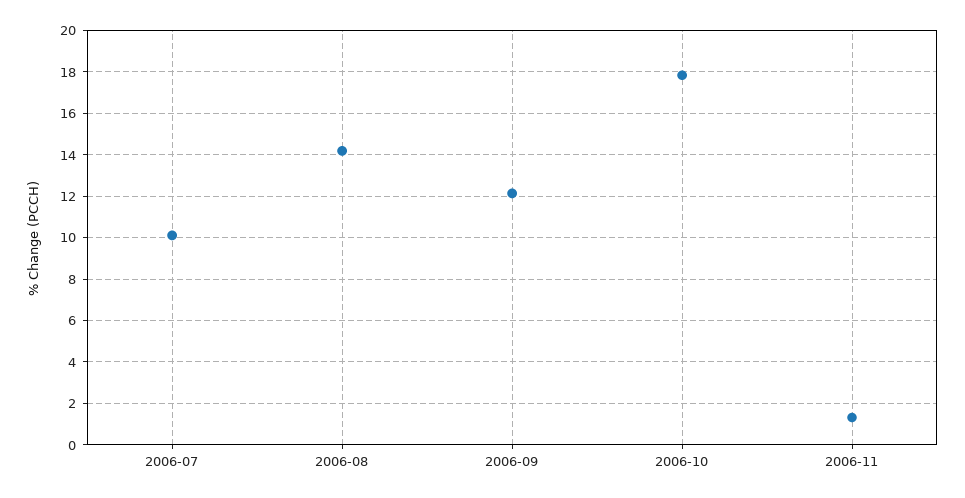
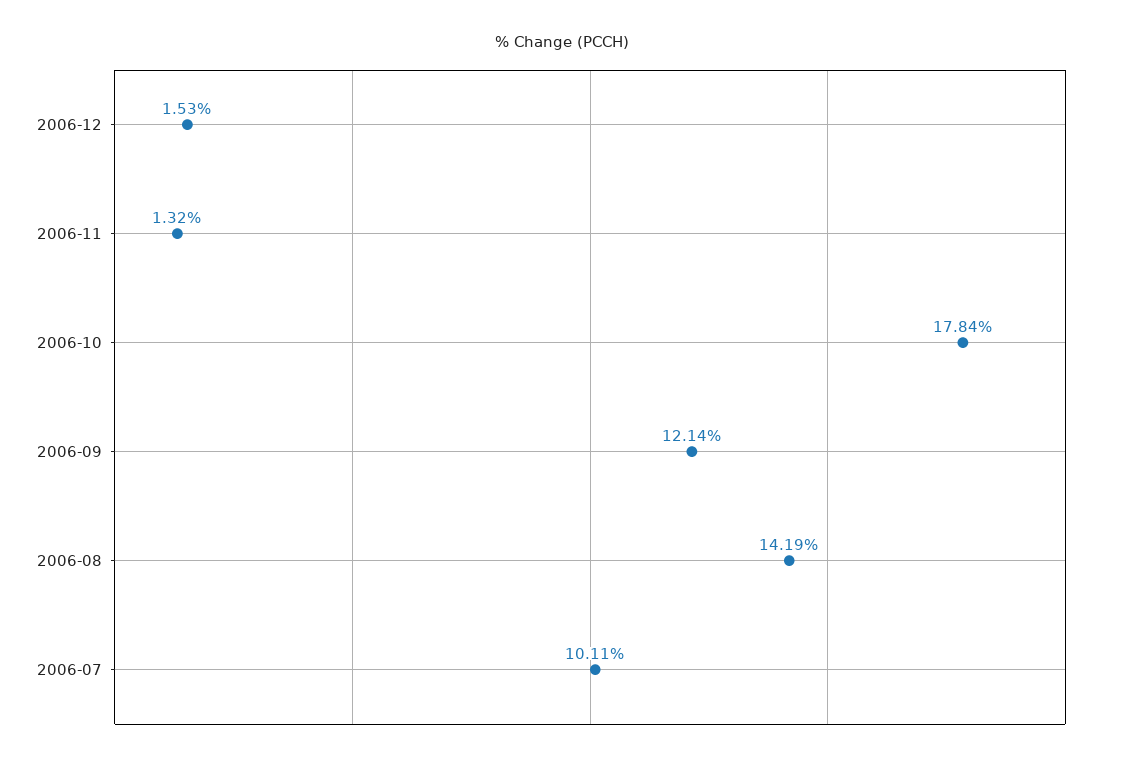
2006-12: none -> 1.53

